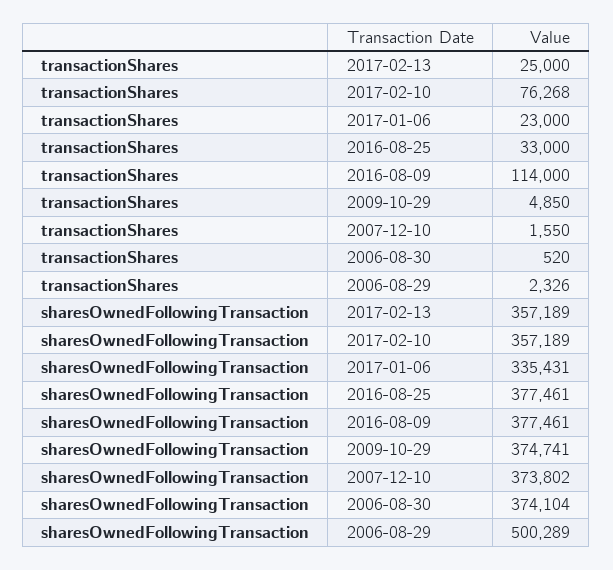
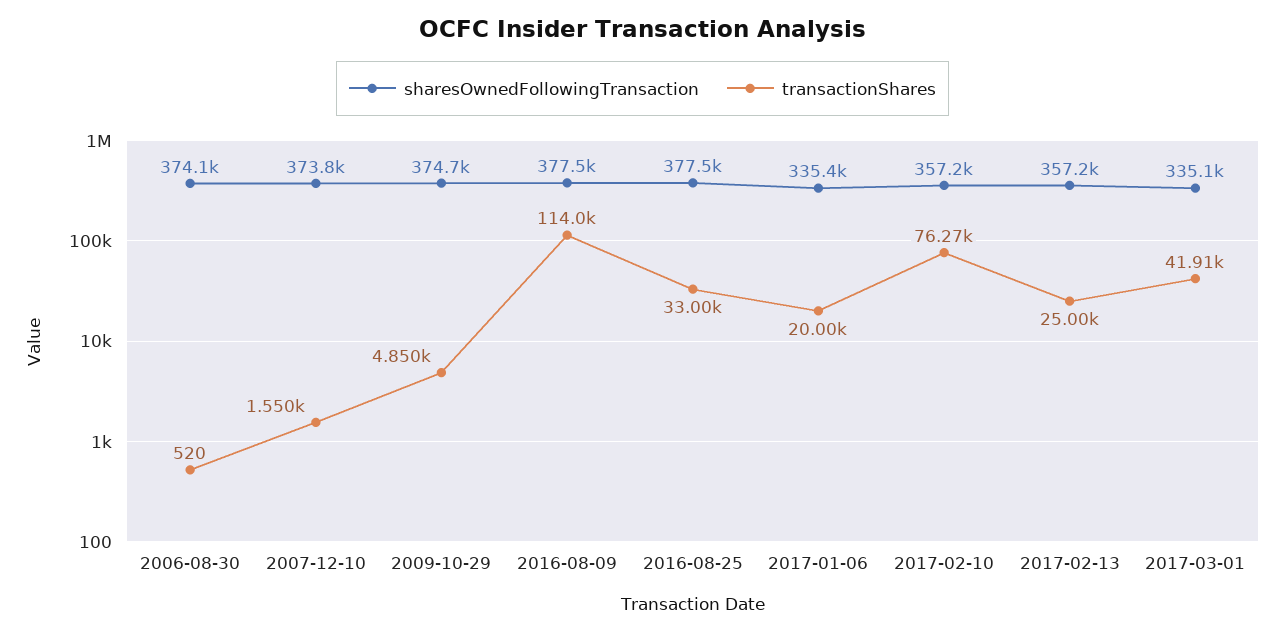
transactionShares, 2017-01-06: 23000 -> 20000
transactionShares, 2006-08-29: 2326 -> none
sharesOwnedFollowingTransaction, 2006-08-29: 500289 -> none
sharesOwnedFollowingTransaction, 2017-03-01: none -> 335100
transactionShares, 2017-03-01: none -> 41910

